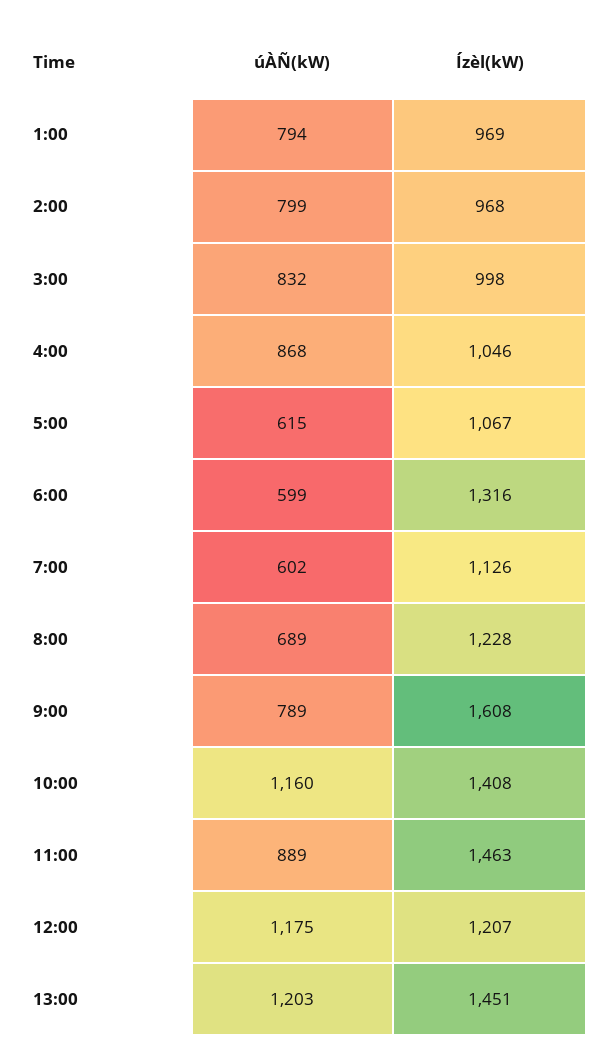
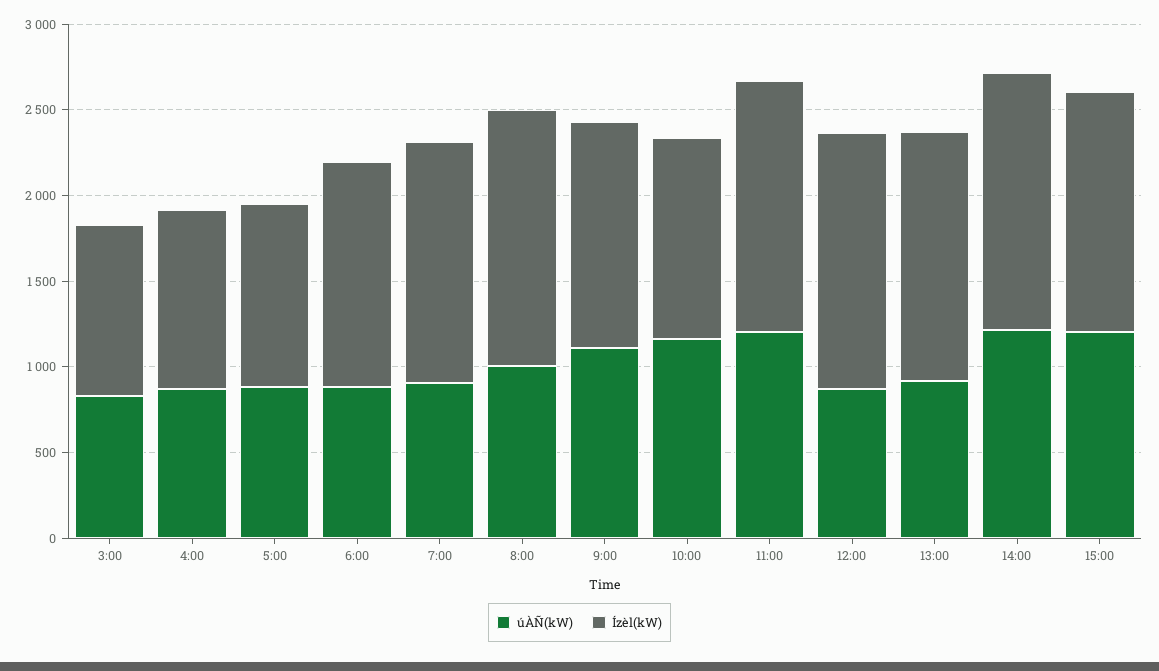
úÀÑ(kW), 1:00: 794 -> none
Ízèl(kW), 1:00: 969 -> none
úÀÑ(kW), 2:00: 799 -> none
Ízèl(kW), 2:00: 968 -> none
úÀÑ(kW), 5:00: 615 -> 900
úÀÑ(kW), 6:00: 599 -> 900
úÀÑ(kW), 7:00: 602 -> 900
Ízèl(kW), 7:00: 1126 -> 1400
úÀÑ(kW), 8:00: 689 -> 1000
Ízèl(kW), 8:00: 1228 -> 1500
úÀÑ(kW), 9:00: 789 -> 1100
Ízèl(kW), 9:00: 1608 -> 1300
Ízèl(kW), 10:00: 1408 -> 1200
úÀÑ(kW), 11:00: 889 -> 1200
úÀÑ(kW), 12:00: 1175 -> 900
Ízèl(kW), 12:00: 1207 -> 1500
úÀÑ(kW), 13:00: 1203 -> 900
úÀÑ(kW), 14:00: none -> 1200
Ízèl(kW), 14:00: none -> 1500
úÀÑ(kW), 15:00: none -> 1200
Ízèl(kW), 15:00: none -> 1400

